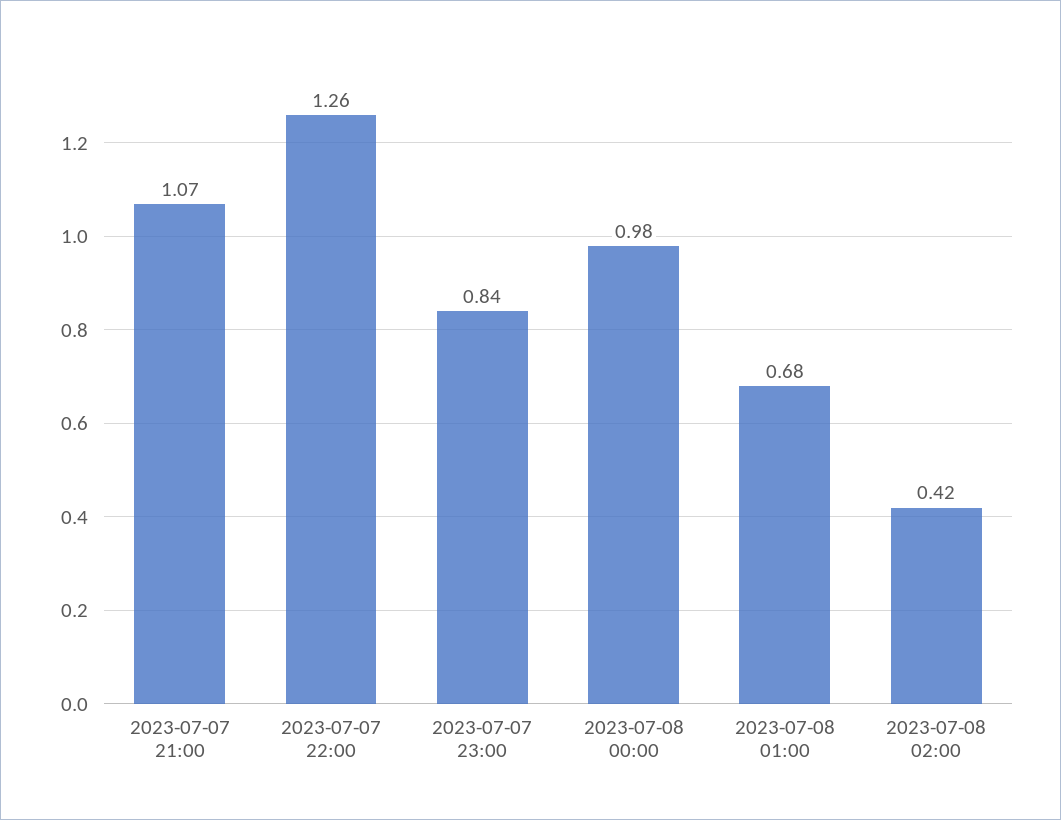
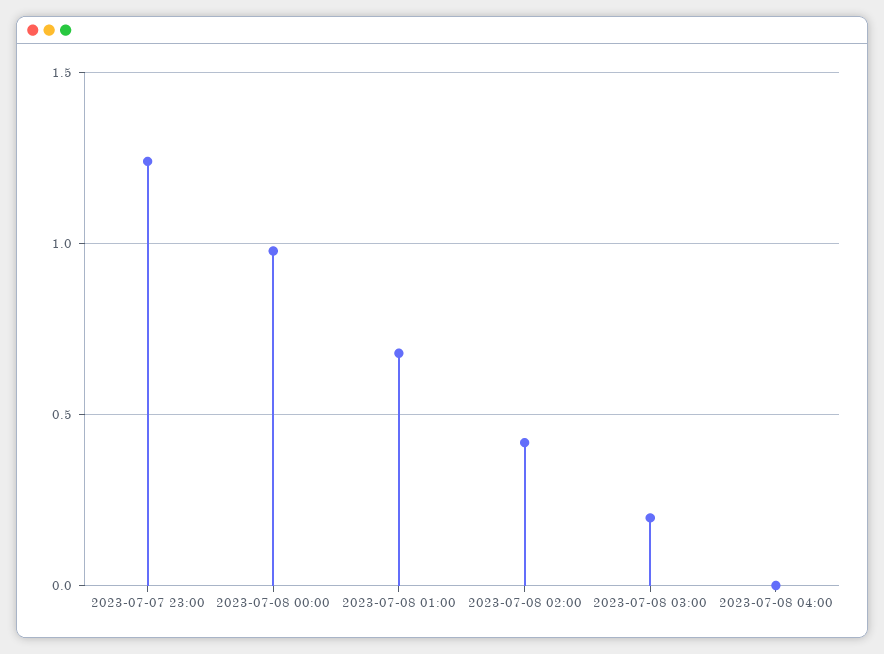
2023-07-07 21:00: 1.07 -> none
2023-07-07 22:00: 1.26 -> none
2023-07-07 23:00: 0.84 -> 1.25
2023-07-08 03:00: none -> 0.2
2023-07-08 04:00: none -> 0

